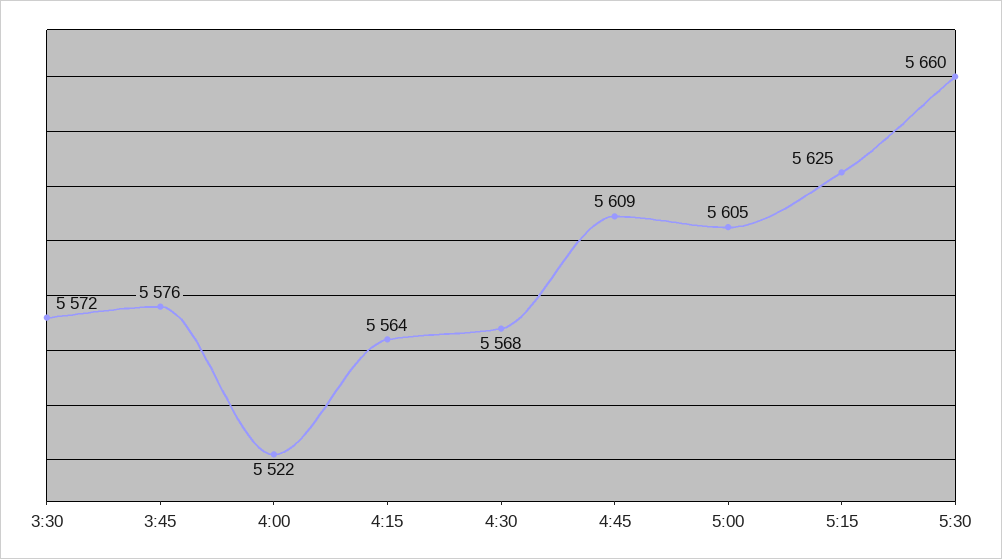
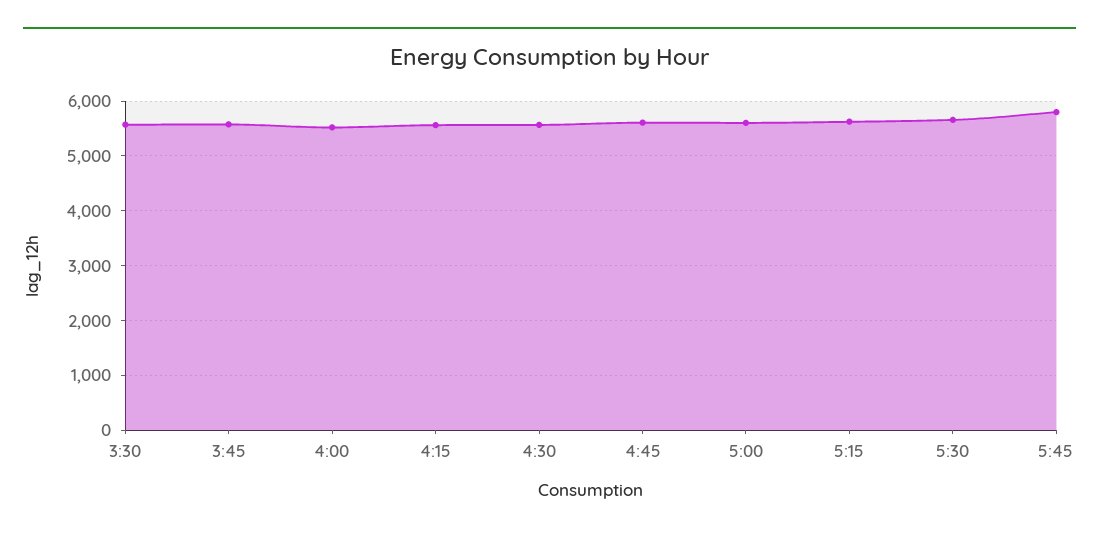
5:45: none -> 5800

